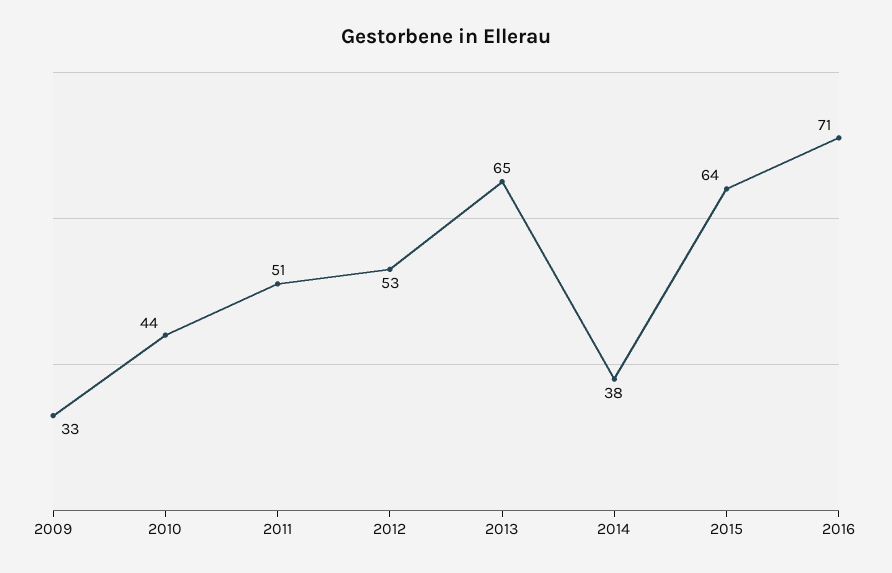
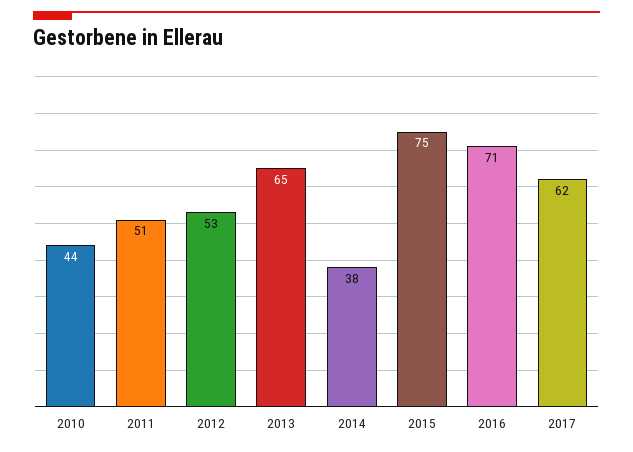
2009: 33 -> none
2015: 64 -> 75
2017: none -> 62

